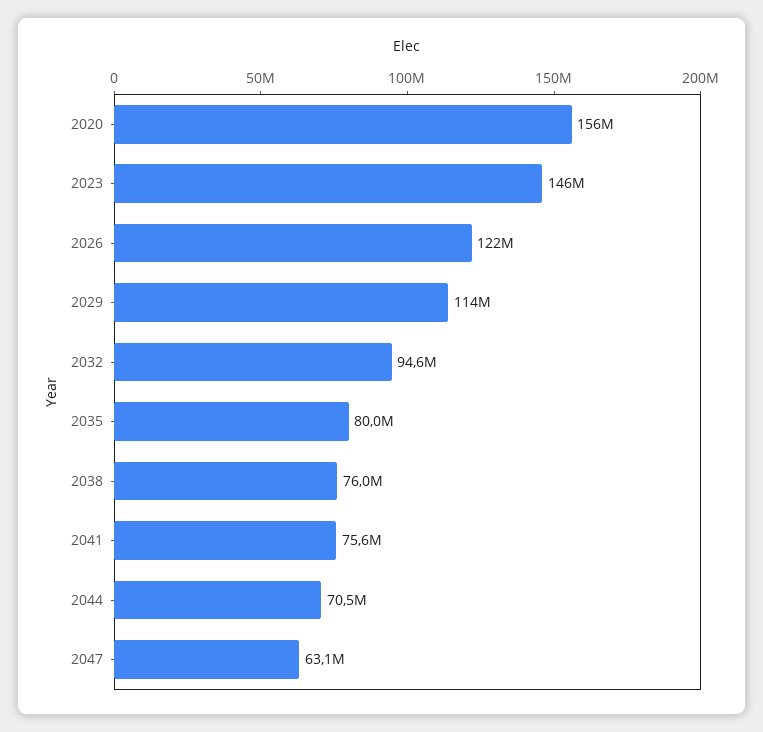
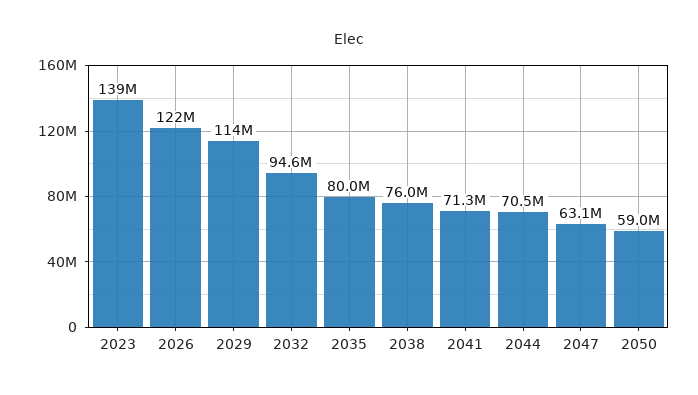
2020: 156000000 -> none
2023: 146000000 -> 139000000
2041: 75600000 -> 71300000
2050: none -> 59000000

